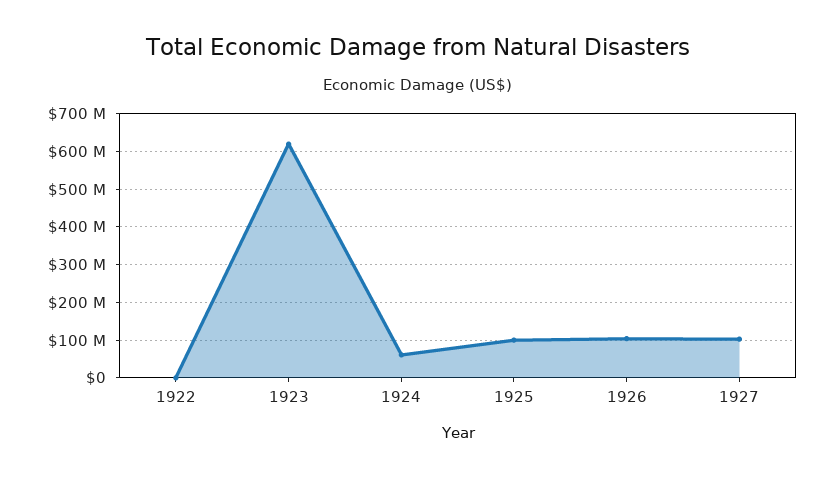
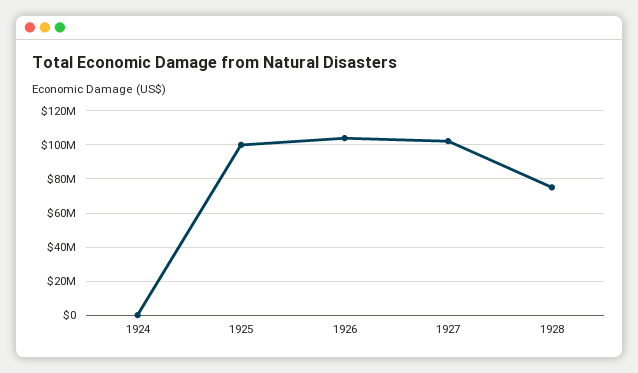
1922: 0 -> none
1923: 620000000 -> none
1924: 60000000 -> 0
1928: none -> 75000000

